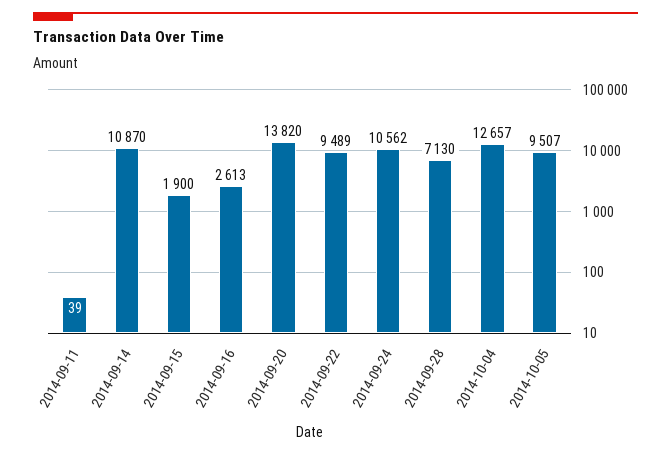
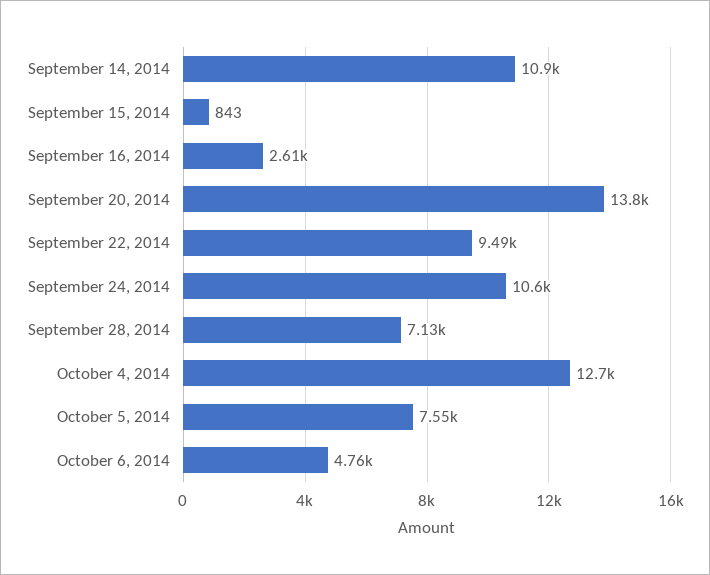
2014-09-11: 39 -> none
2014-09-15: 1900 -> 843
2014-10-05: 9507 -> 7550
October 6, 2014: none -> 4760

